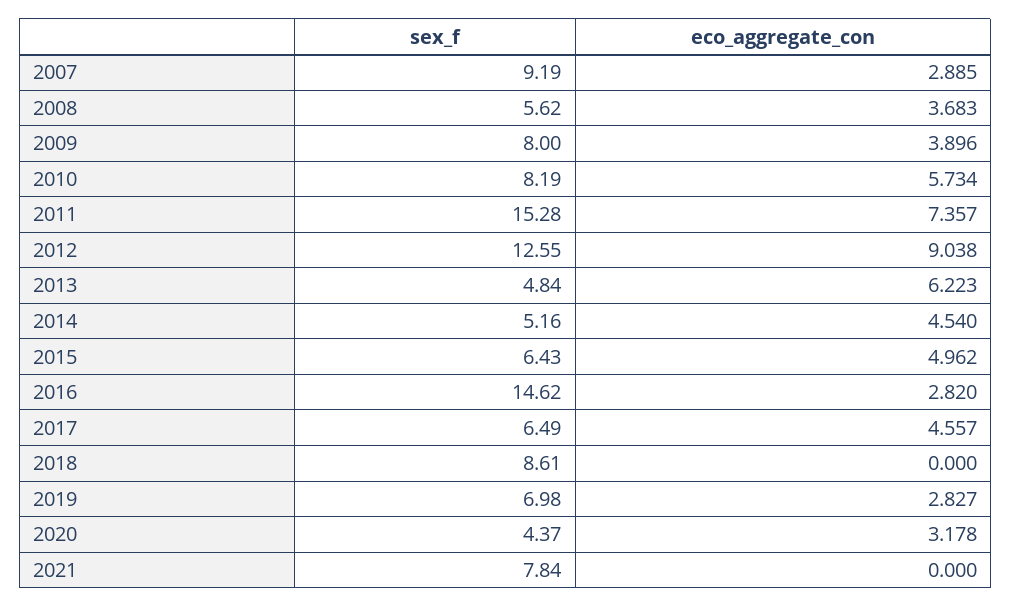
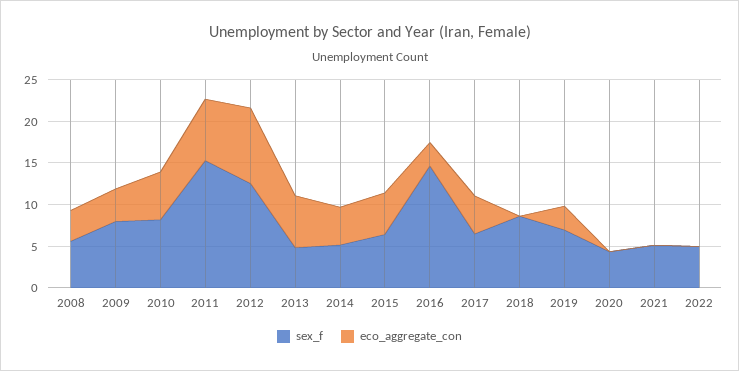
sex_f, 2007: 9.19 -> none
eco_aggregate_con, 2007: 2.885 -> none
eco_aggregate_con, 2020: 3.178 -> 0
sex_f, 2021: 7.84 -> 5
sex_f, 2022: none -> 5
eco_aggregate_con, 2022: none -> 0

